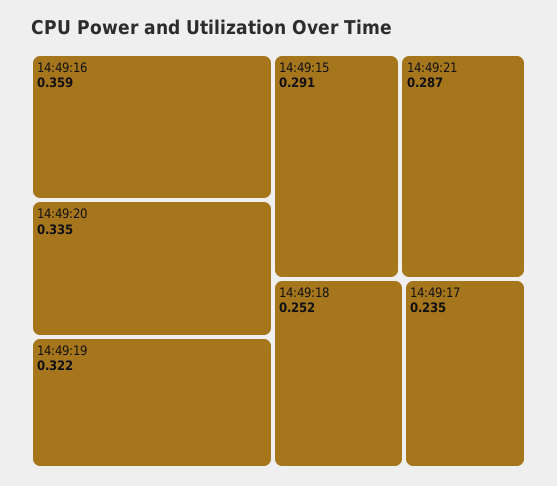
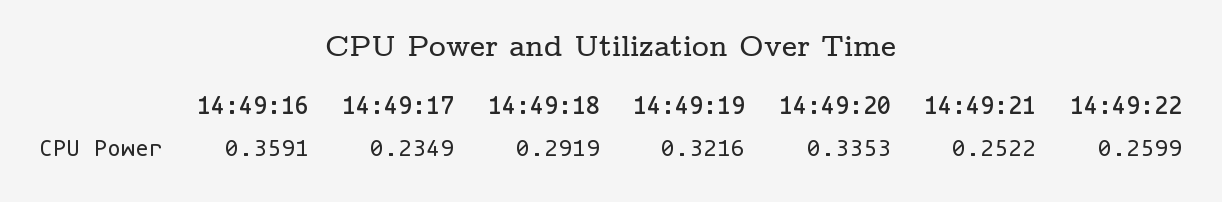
14:49:15: 0.291 -> none
14:49:21: 0.287 -> 0.2522
14:49:18: 0.252 -> 0.2919
14:49:22: none -> 0.2599

